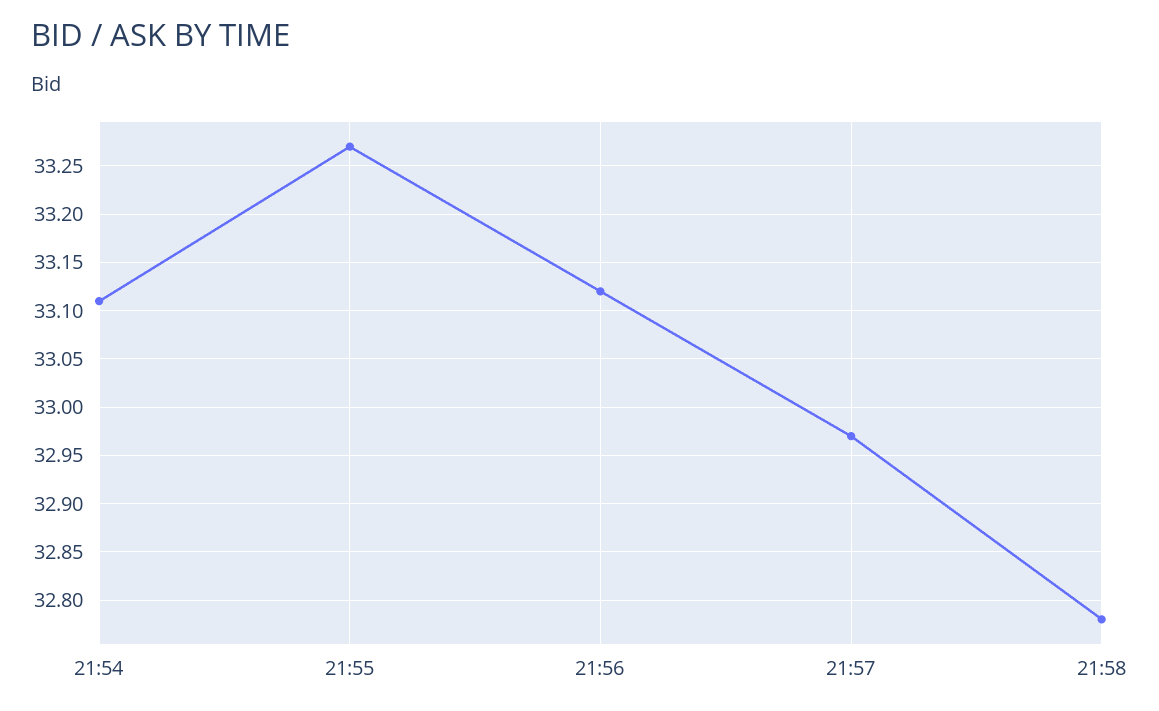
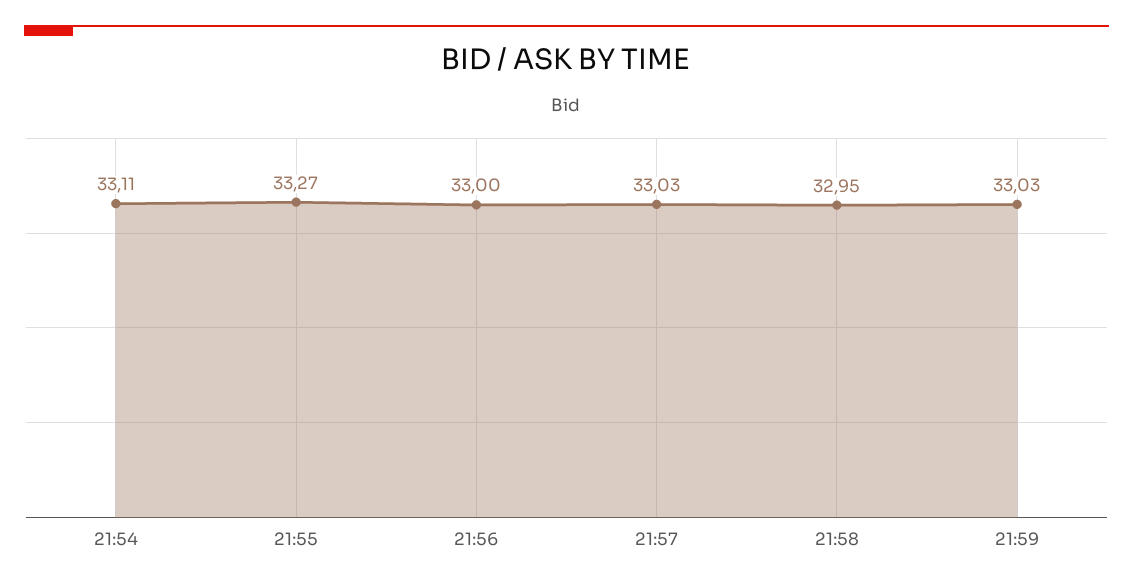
21:56: 33.12 -> 33
21:57: 32.97 -> 33.03
21:58: 32.78 -> 32.95
21:59: none -> 33.03

